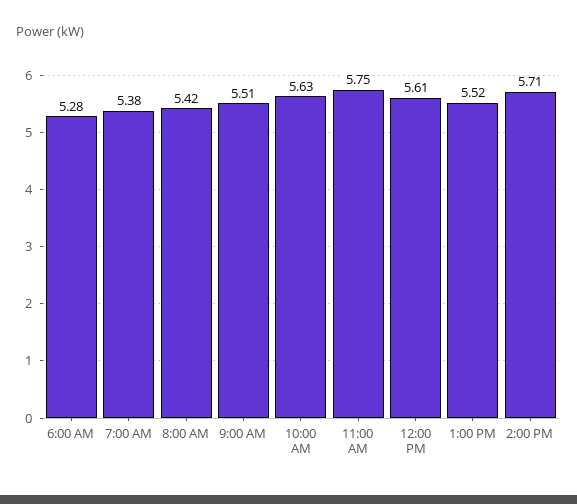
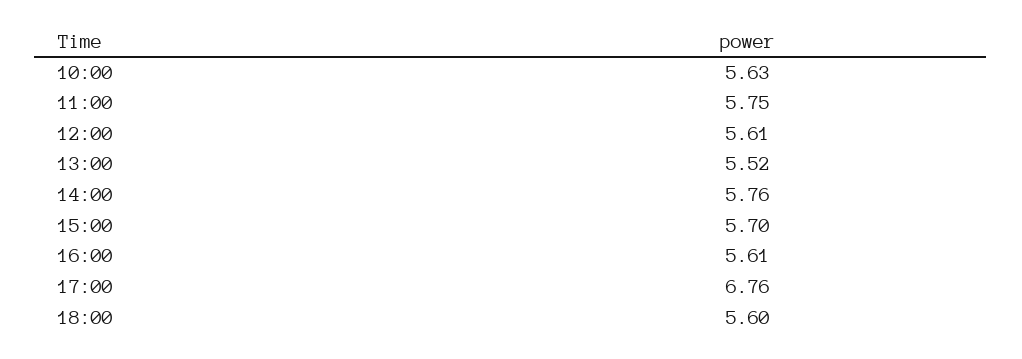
6:00 AM: 5.28 -> none
7:00 AM: 5.38 -> none
8:00 AM: 5.42 -> none
9:00 AM: 5.51 -> none
2:00 PM: 5.71 -> 5.76
15:00: none -> 5.7
16:00: none -> 5.61
17:00: none -> 6.76
18:00: none -> 5.6

